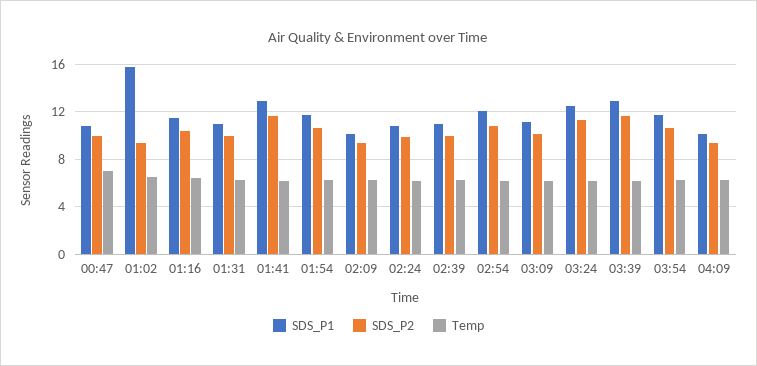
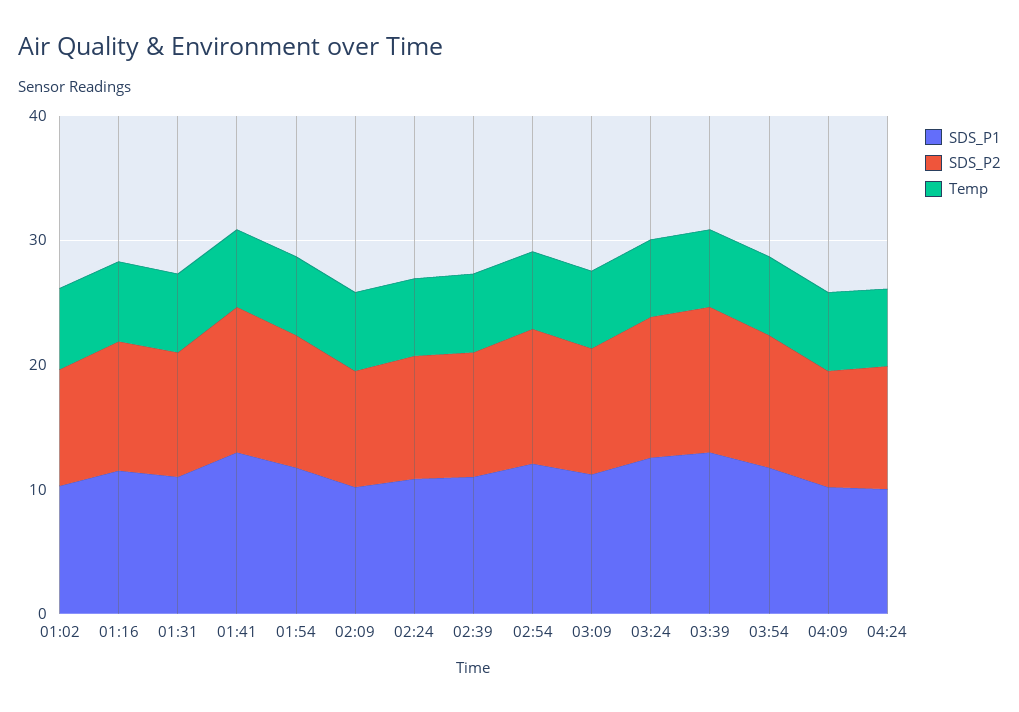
SDS_P1, 00:47: 11 -> none
SDS_P2, 00:47: 10 -> none
Temp, 00:47: 7 -> none
SDS_P1, 01:02: 16 -> 10
SDS_P1, 04:24: none -> 10
SDS_P2, 04:24: none -> 10
Temp, 04:24: none -> 6

